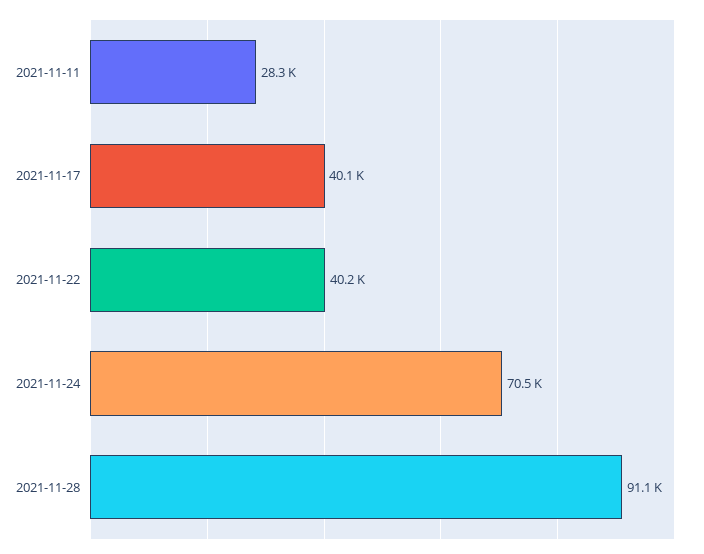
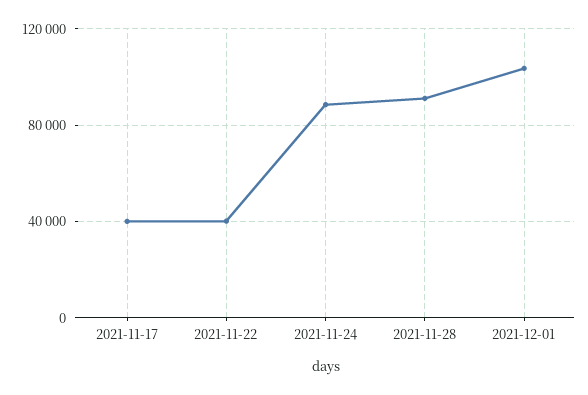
2021-11-11: 28300 -> none
2021-11-24: 70500 -> 90000
2021-12-01: none -> 105000

